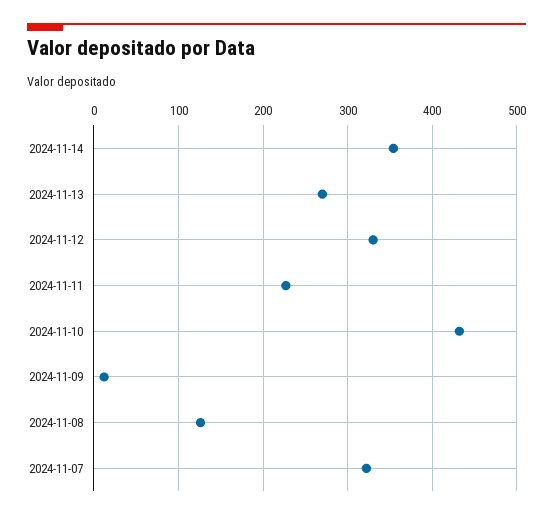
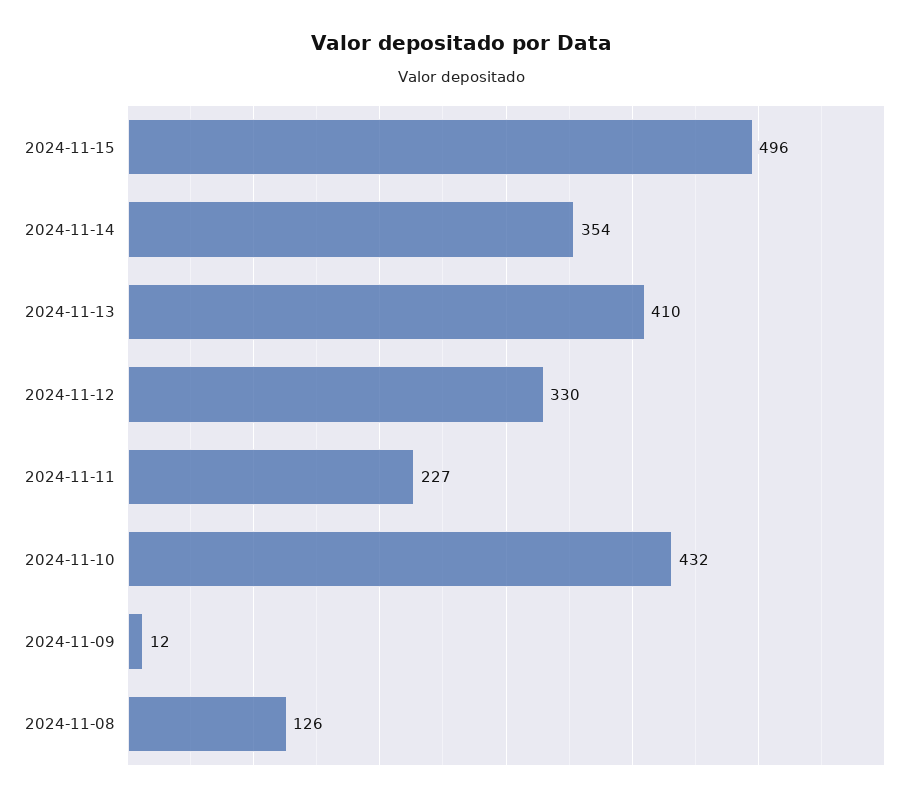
2024-11-13: 270 -> 410
2024-11-07: 320 -> none
2024-11-15: none -> 496

